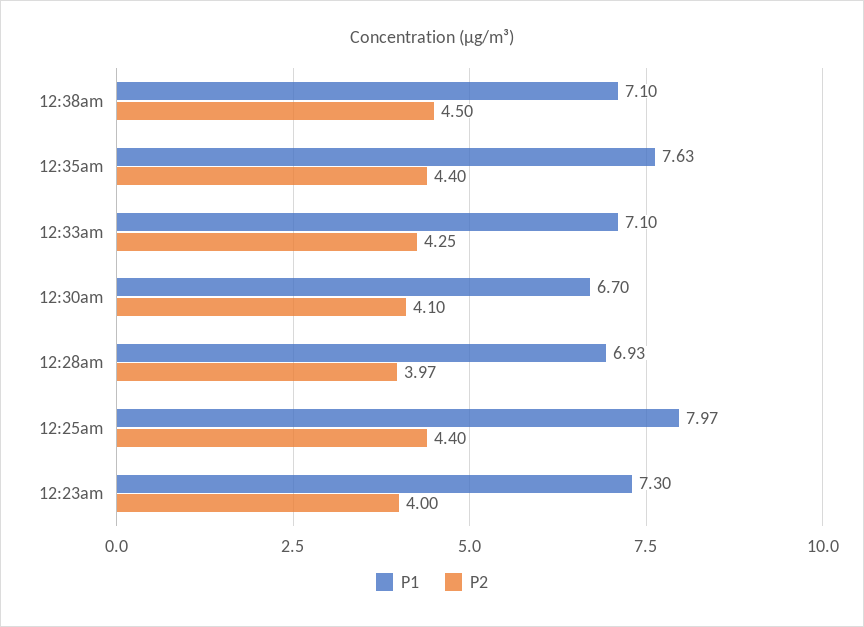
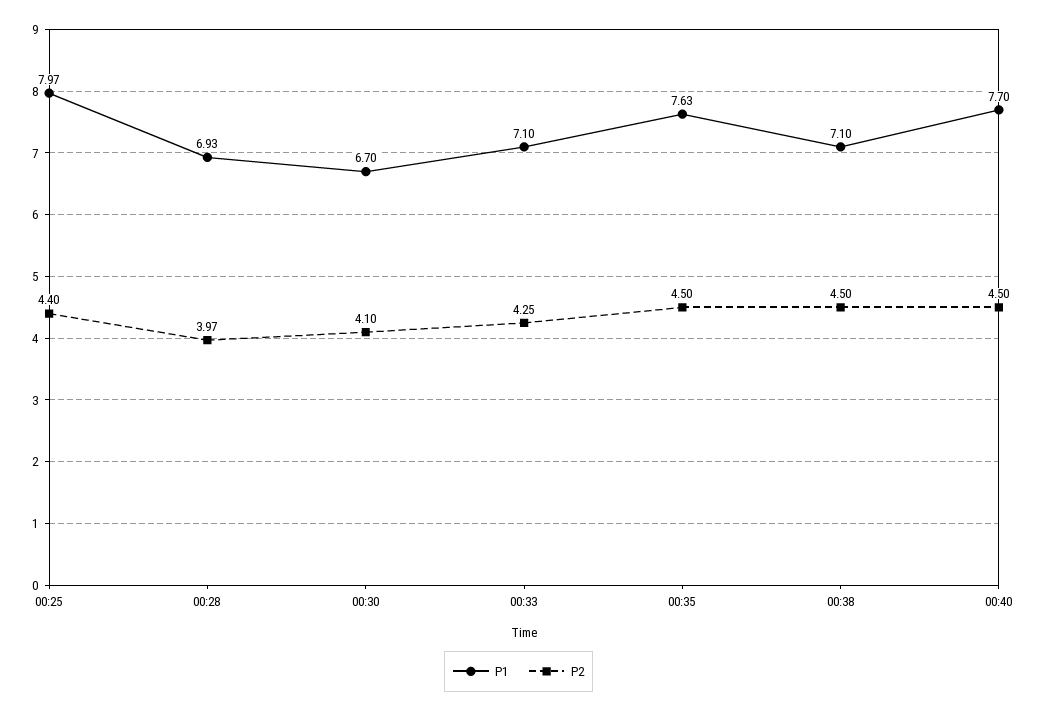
P2, 12:35am: 4.4 -> 4.5
P1, 12:23am: 7.3 -> none
P2, 12:23am: 4 -> none
P1, 00:40: none -> 7.7
P2, 00:40: none -> 4.5

